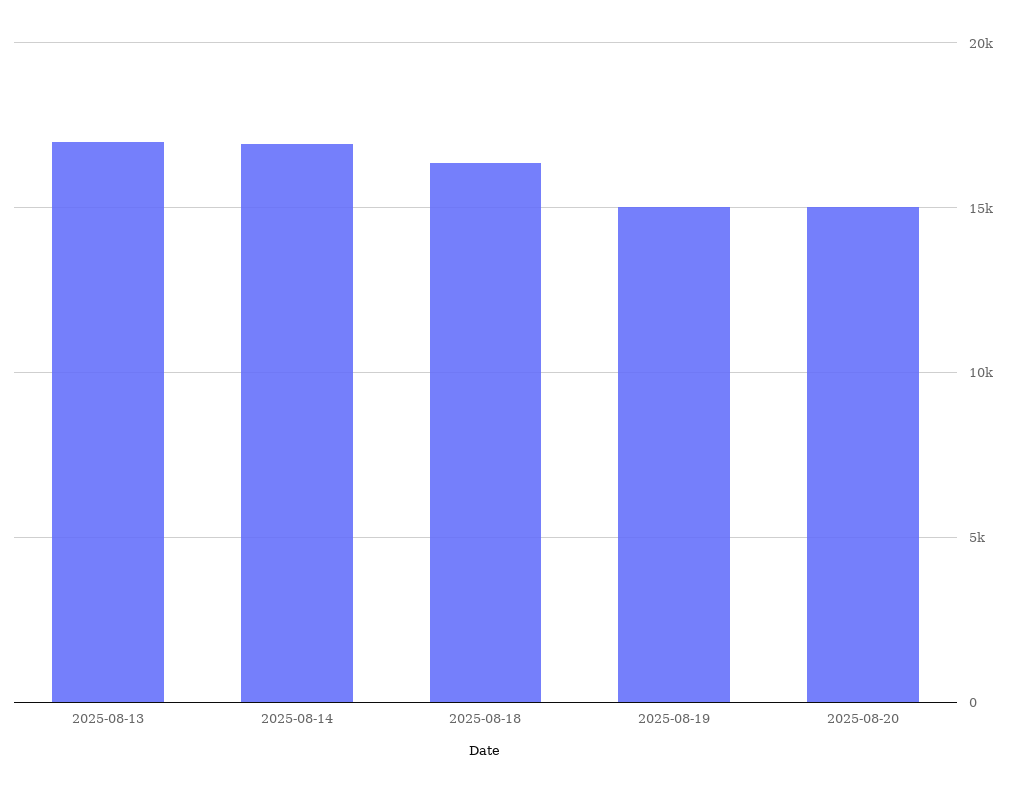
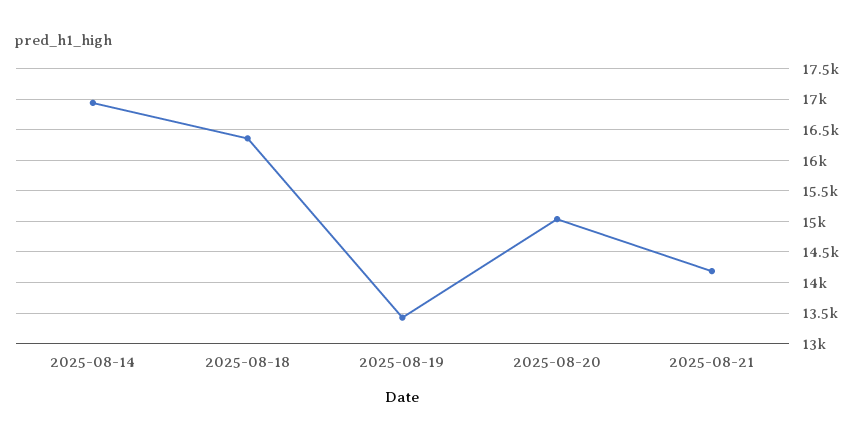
2025-08-13: 17000 -> none
2025-08-19: 15000 -> 13400
2025-08-21: none -> 14200

